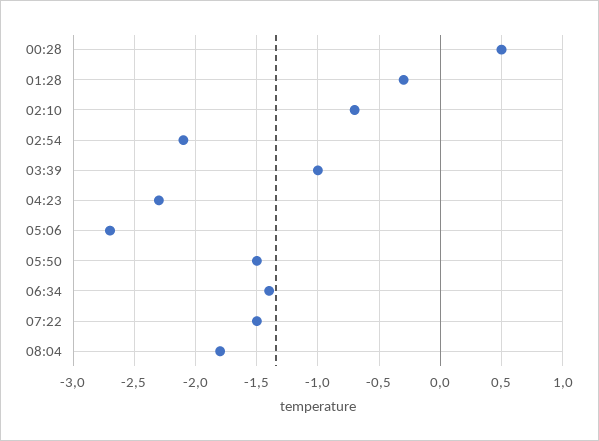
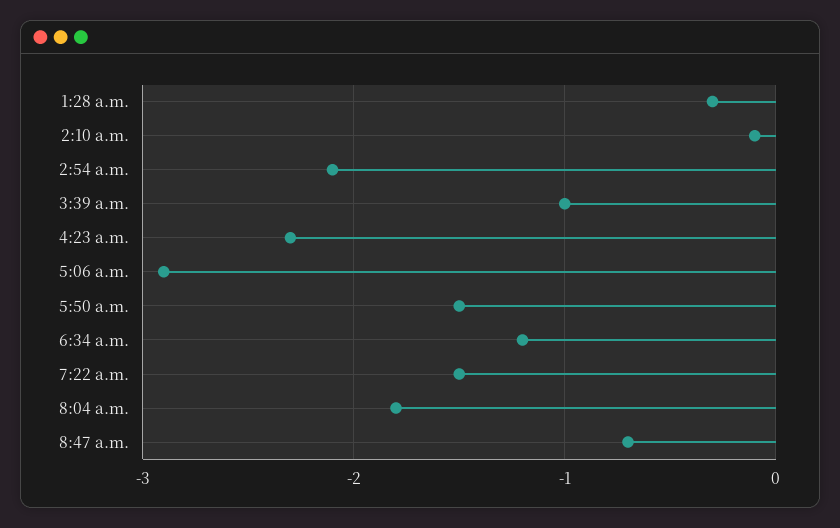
00:28: 0.5 -> none
02:10: -0.7 -> -0.1
05:06: -2.7 -> -2.9
06:34: -1.4 -> -1.2
8:47 a.m.: none -> -0.7

